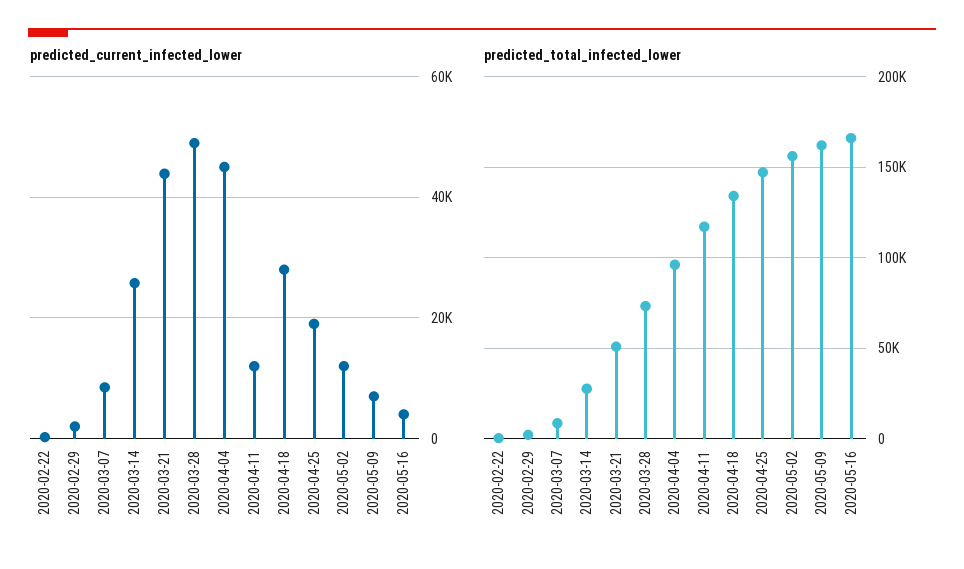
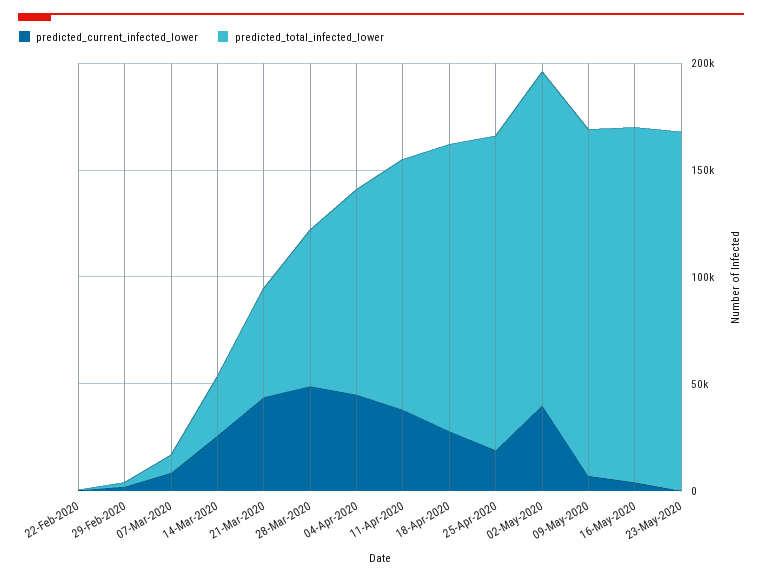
predicted_current_infected_lower, 2020-04-11: 12000 -> 40000
predicted_current_infected_lower, 2020-05-02: 12000 -> 40000
predicted_current_infected_lower, 23-May-2020: none -> 0
predicted_total_infected_lower, 23-May-2020: none -> 170000

